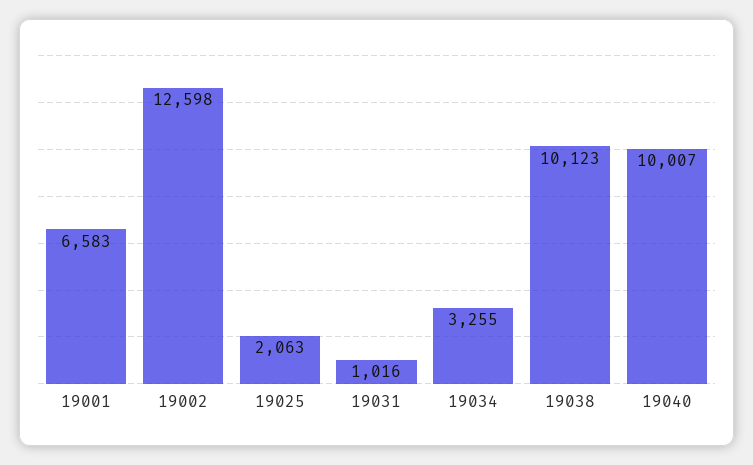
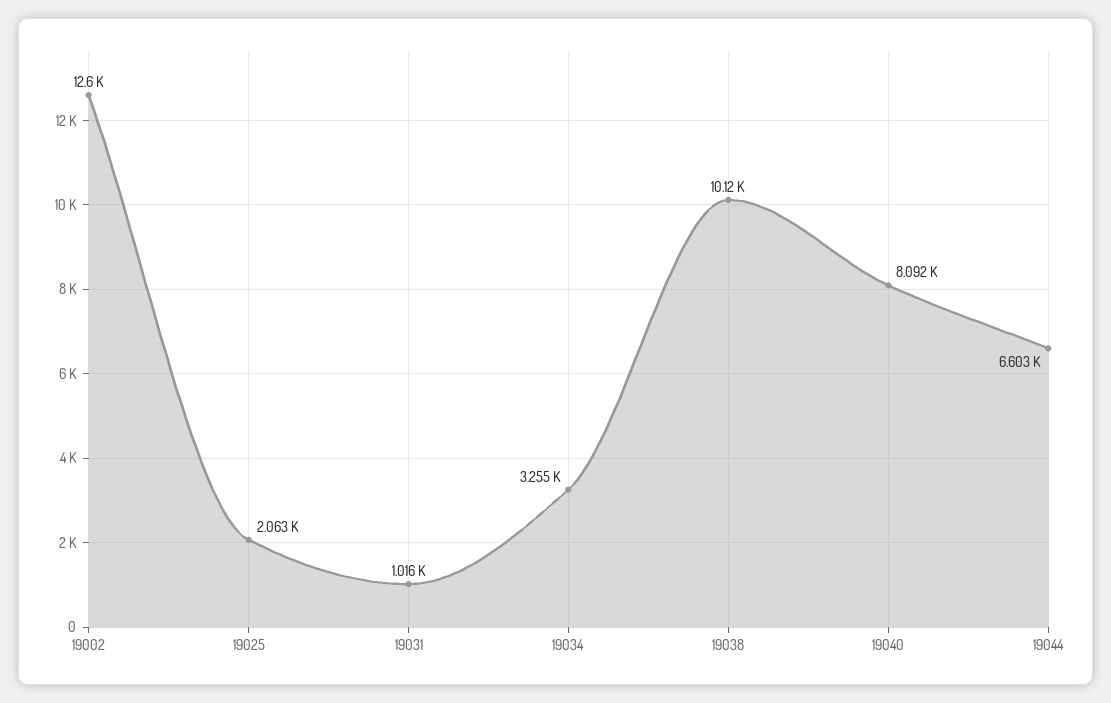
19001: 6583 -> none
19040: 10007 -> 8092
19044: none -> 6603

